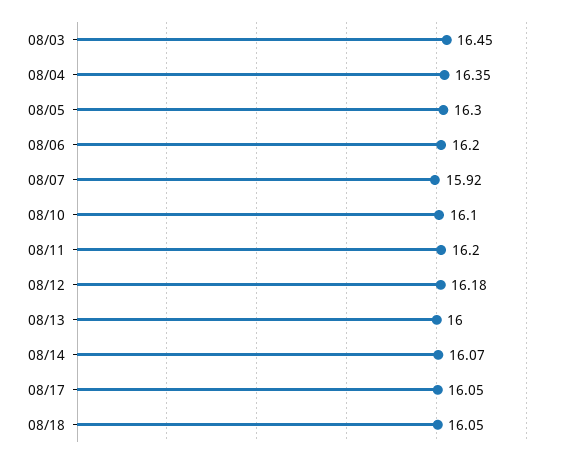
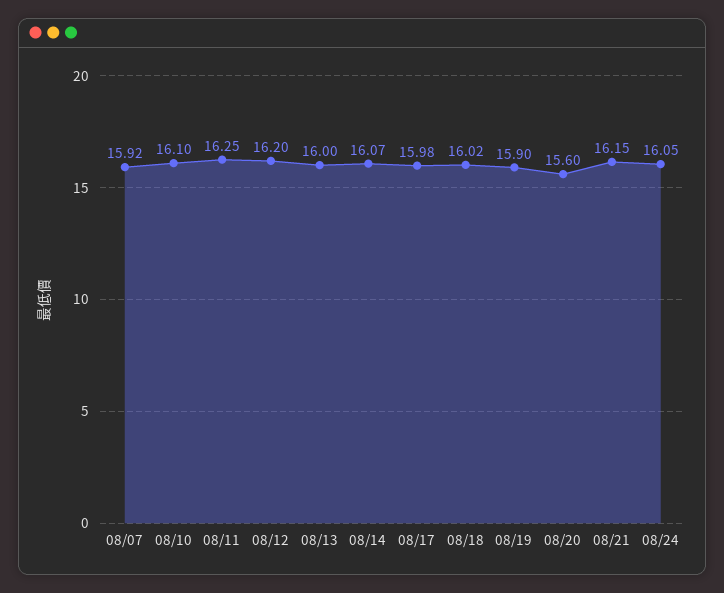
08/03: 16.45 -> none
08/04: 16.35 -> none
08/05: 16.3 -> none
08/06: 16.2 -> none
08/11: 16.2 -> 16.25
08/12: 16.18 -> 16.2
08/17: 16.05 -> 15.98
08/18: 16.05 -> 16.02
08/19: none -> 15.9
08/20: none -> 15.6
08/21: none -> 16.15
08/24: none -> 16.05

